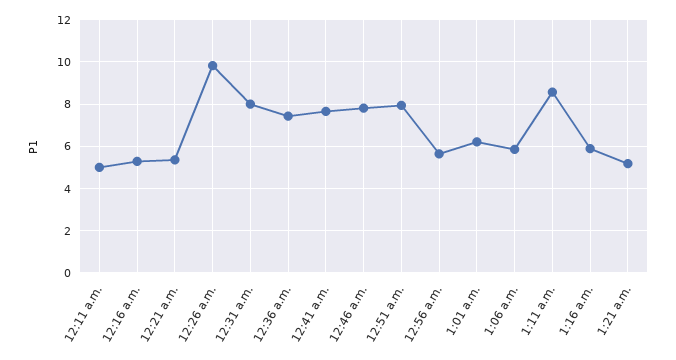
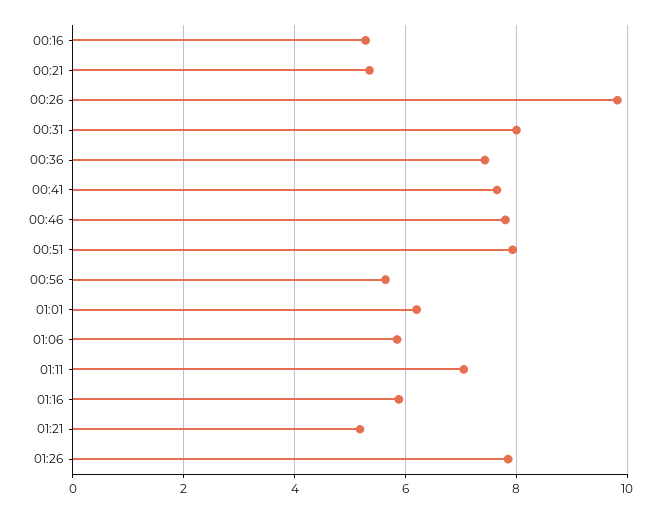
12:11 a.m.: 5 -> none
1:11 a.m.: 8.5 -> 7
01:26: none -> 7.8

